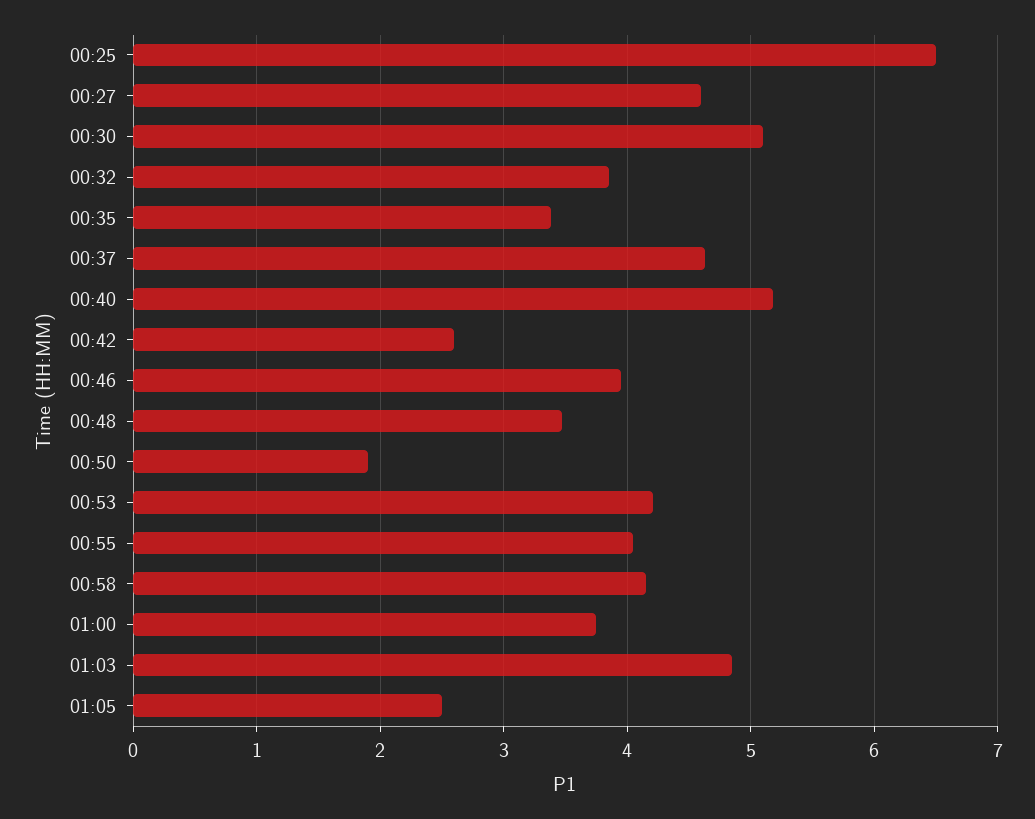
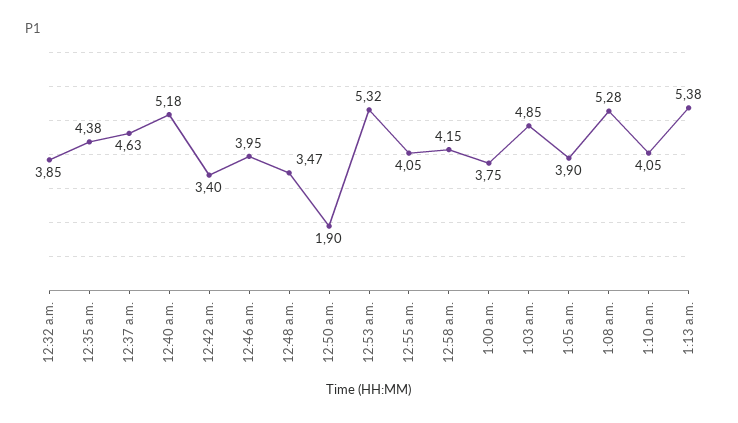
00:25: 6.5 -> none
00:27: 4.6 -> none
00:30: 5.1 -> none
00:35: 3.4 -> 4.38
00:42: 2.6 -> 3.4
00:53: 4.2 -> 5.32
01:05: 2.5 -> 3.9
1:08 a.m.: none -> 5.28
1:10 a.m.: none -> 4.05
1:13 a.m.: none -> 5.38

